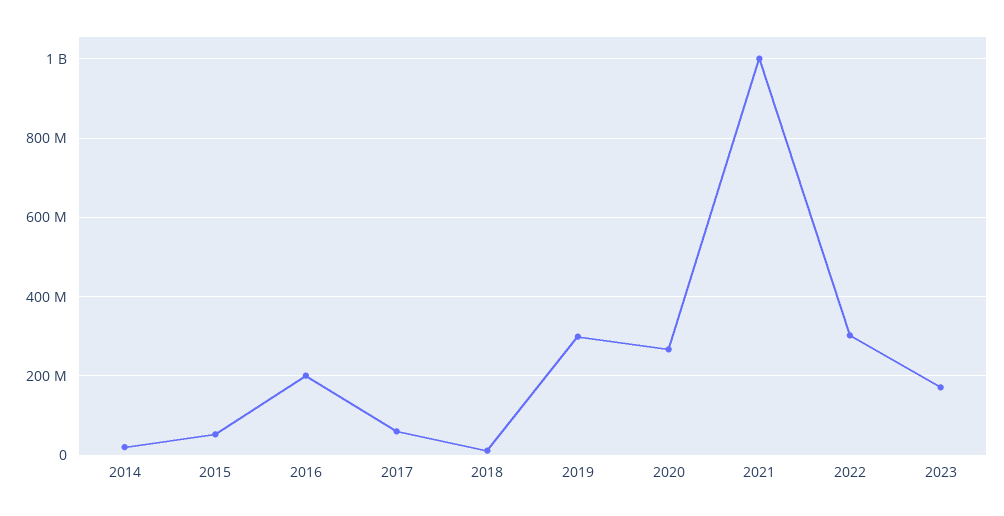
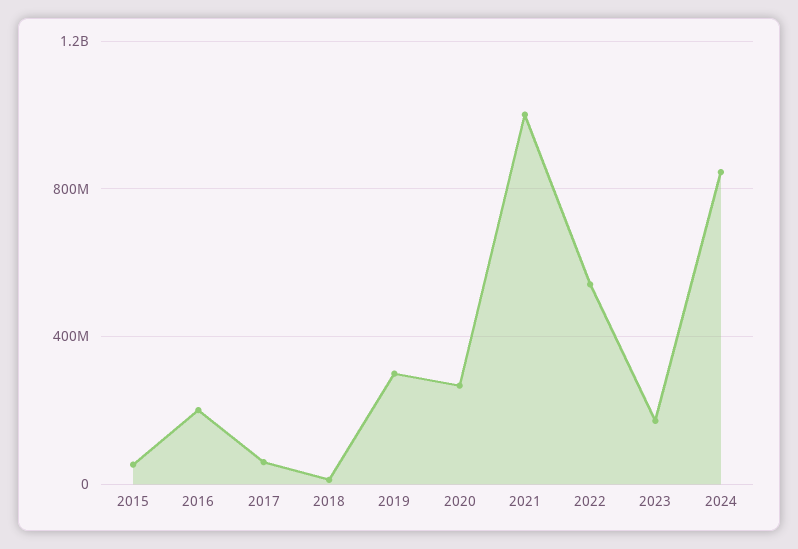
2014: 20000000 -> none
2022: 300000000 -> 550000000
2024: none -> 850000000

